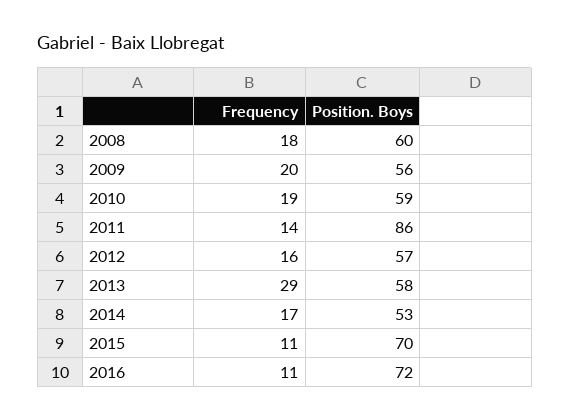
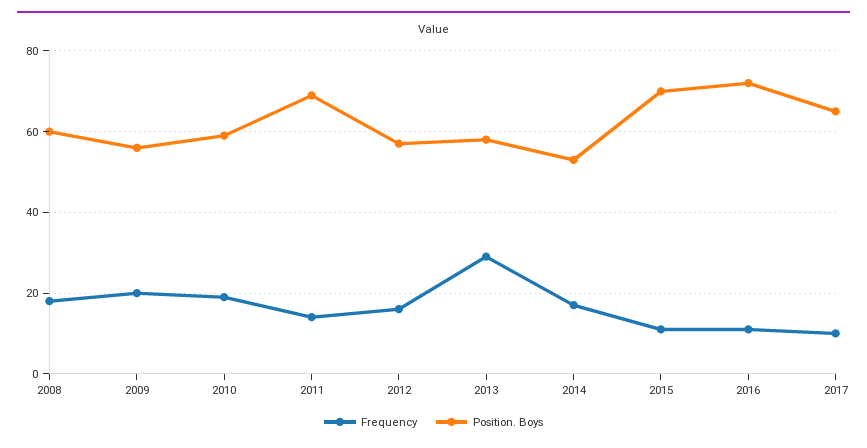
Position. Boys, 2011: 86 -> 70
Frequency, 2017: none -> 10
Position. Boys, 2017: none -> 65

